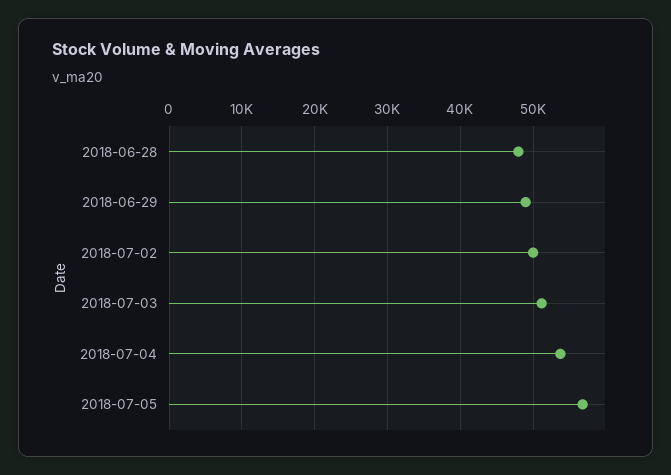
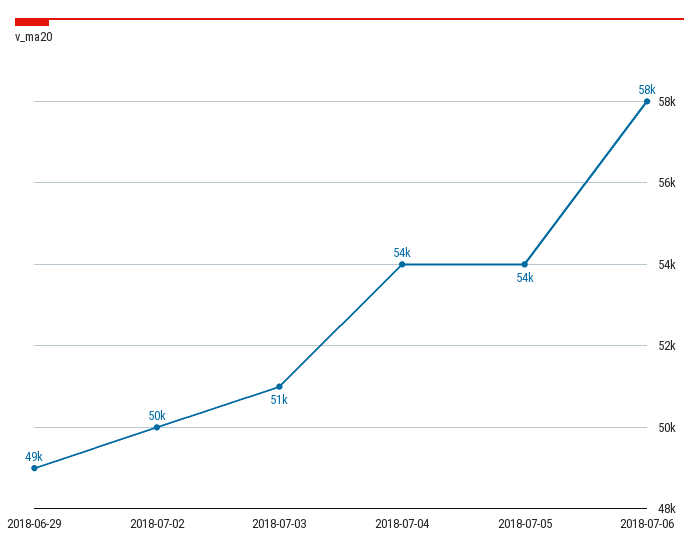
2018-06-28: 48000 -> none
2018-07-05: 57000 -> 54000
2018-07-06: none -> 58000

